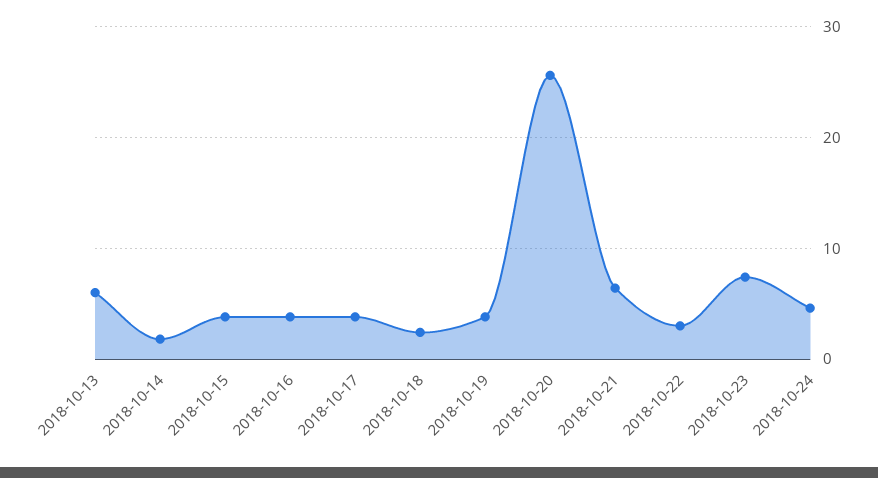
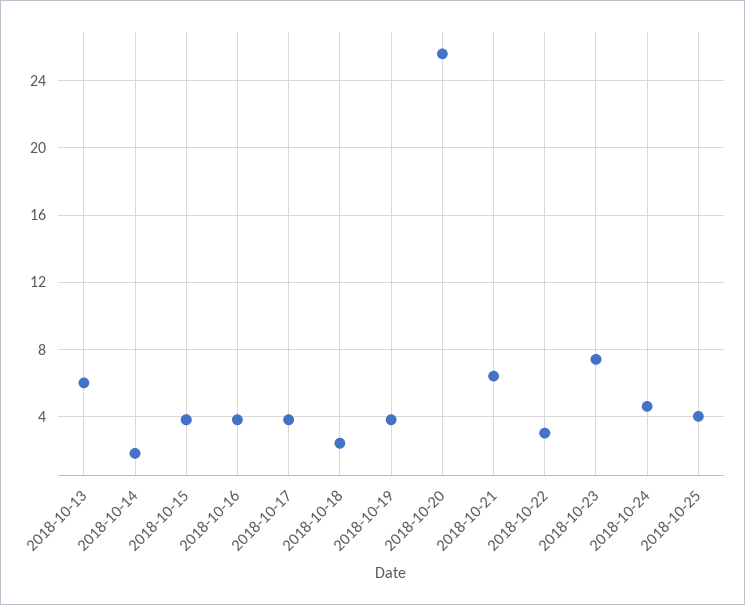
2018-10-25: none -> 4

